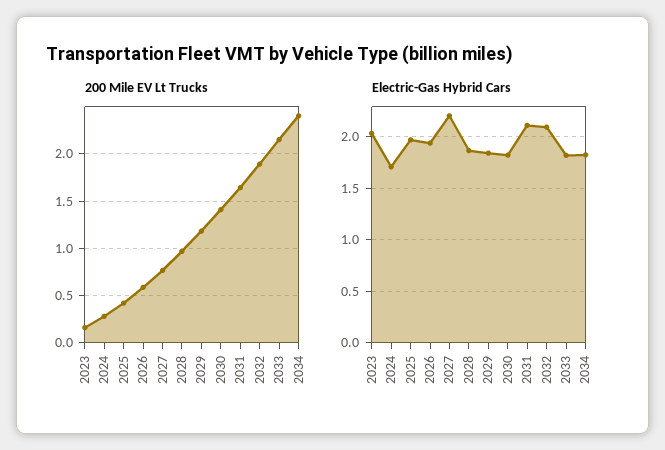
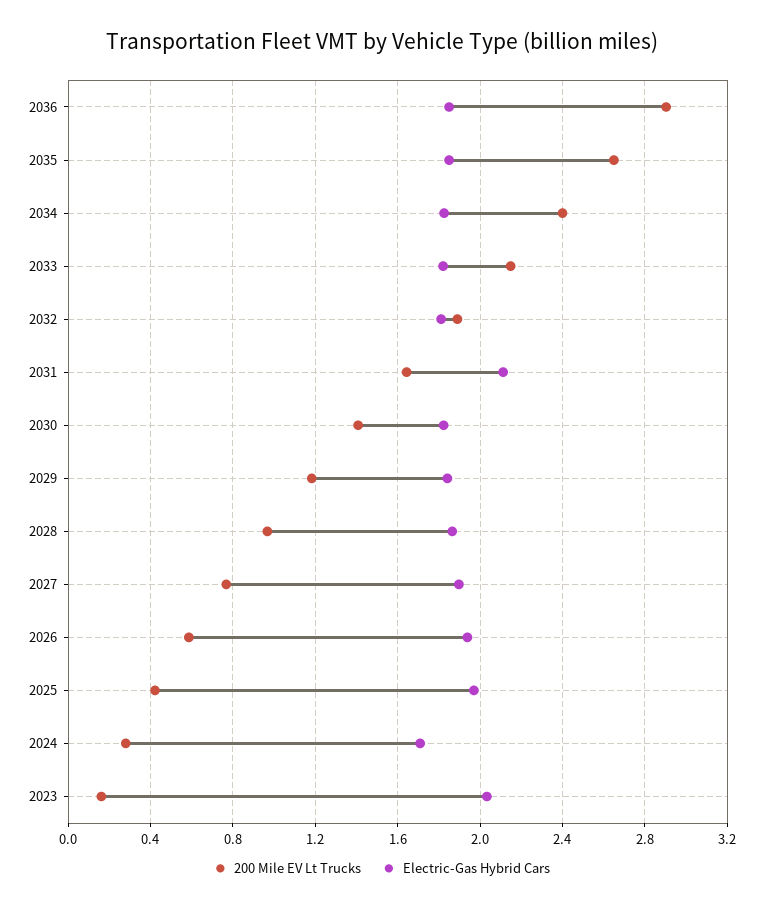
Electric-Gas Hybrid Cars, 2027: 2.2 -> 1.9
Electric-Gas Hybrid Cars, 2032: 2.1 -> 1.8
200 Mile EV Lt Trucks, 2036: none -> 2.9
Electric-Gas Hybrid Cars, 2036: none -> 1.85
200 Mile EV Lt Trucks, 2035: none -> 2.65
Electric-Gas Hybrid Cars, 2035: none -> 1.85

